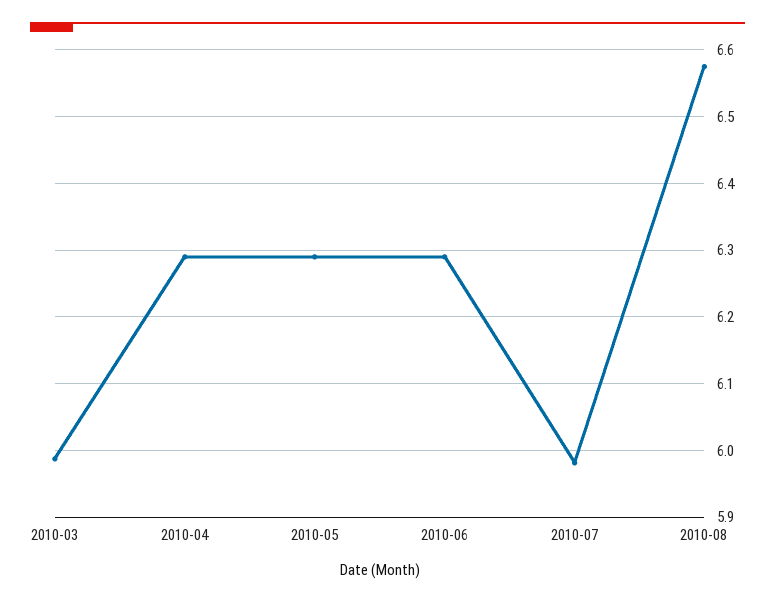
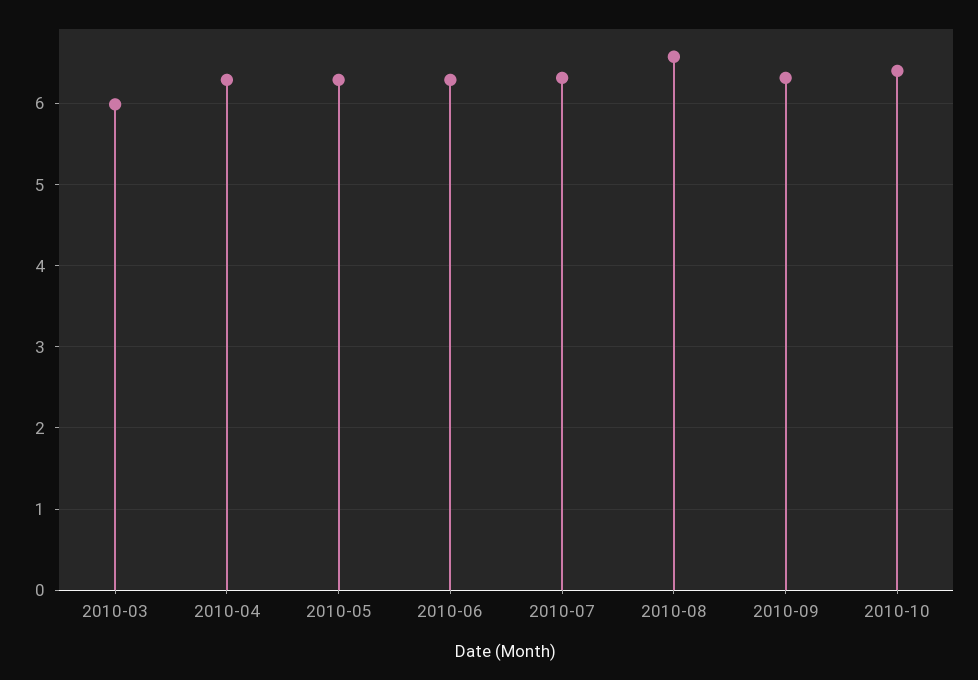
2010-07: 5.98 -> 6.3
2010-09: none -> 6.3
2010-10: none -> 6.4

